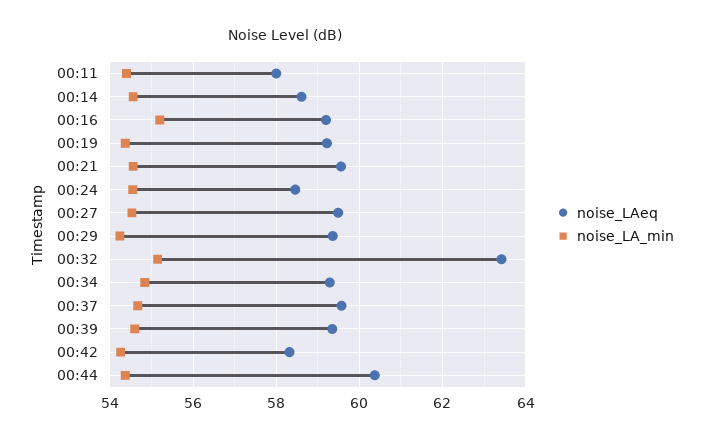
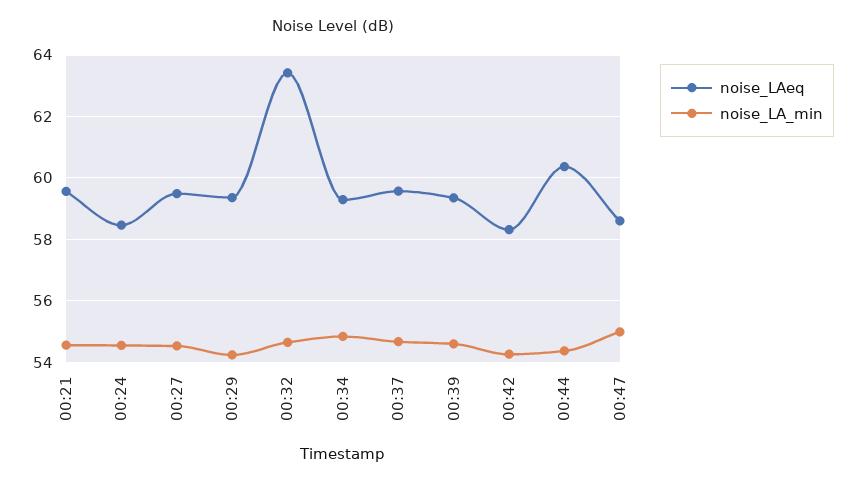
noise_LAeq, 00:11: 58 -> none
noise_LA_min, 00:11: 54.4 -> none
noise_LAeq, 00:14: 58.6 -> none
noise_LA_min, 00:14: 54.6 -> none
noise_LAeq, 00:16: 59.2 -> none
noise_LA_min, 00:16: 55.2 -> none
noise_LAeq, 00:19: 59.2 -> none
noise_LA_min, 00:19: 54.4 -> none
noise_LA_min, 00:32: 55.2 -> 54.6
noise_LAeq, 00:47: none -> 58.6
noise_LA_min, 00:47: none -> 55

